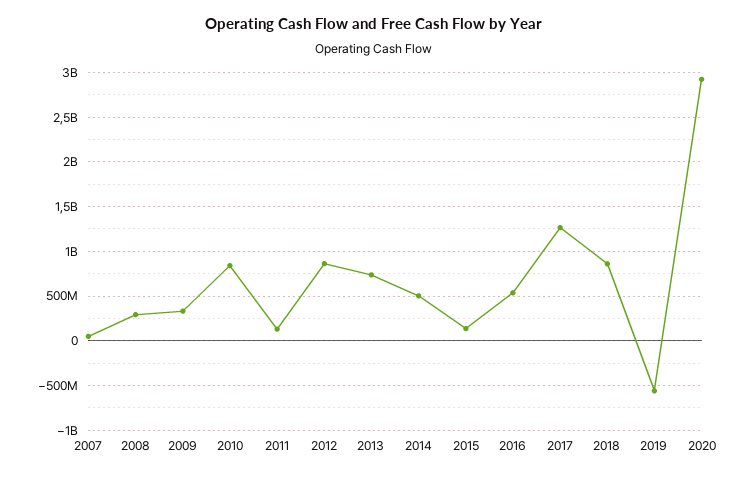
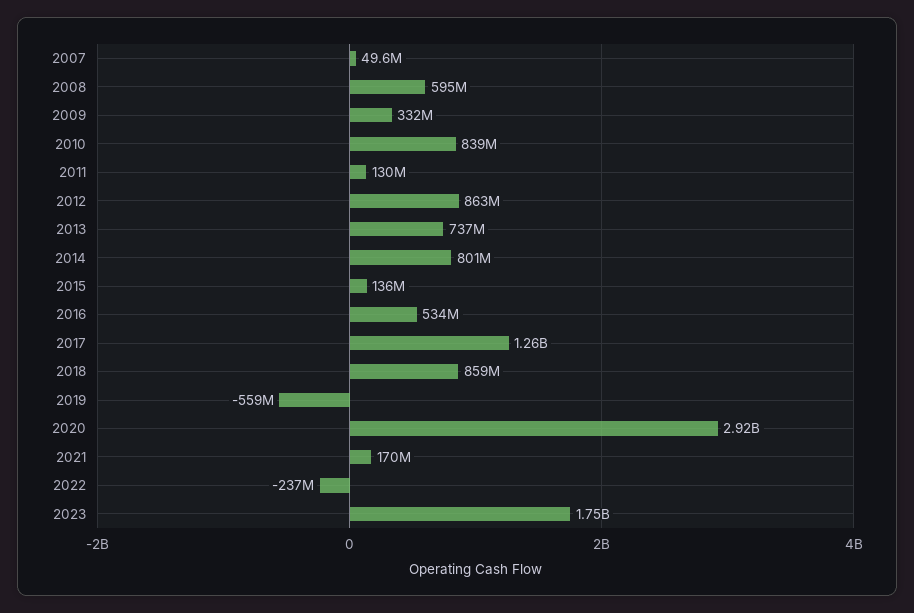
2008: 300000000 -> 595000000
2014: 500000000 -> 801000000
2021: none -> 170000000
2022: none -> -237000000
2023: none -> 1750000000

